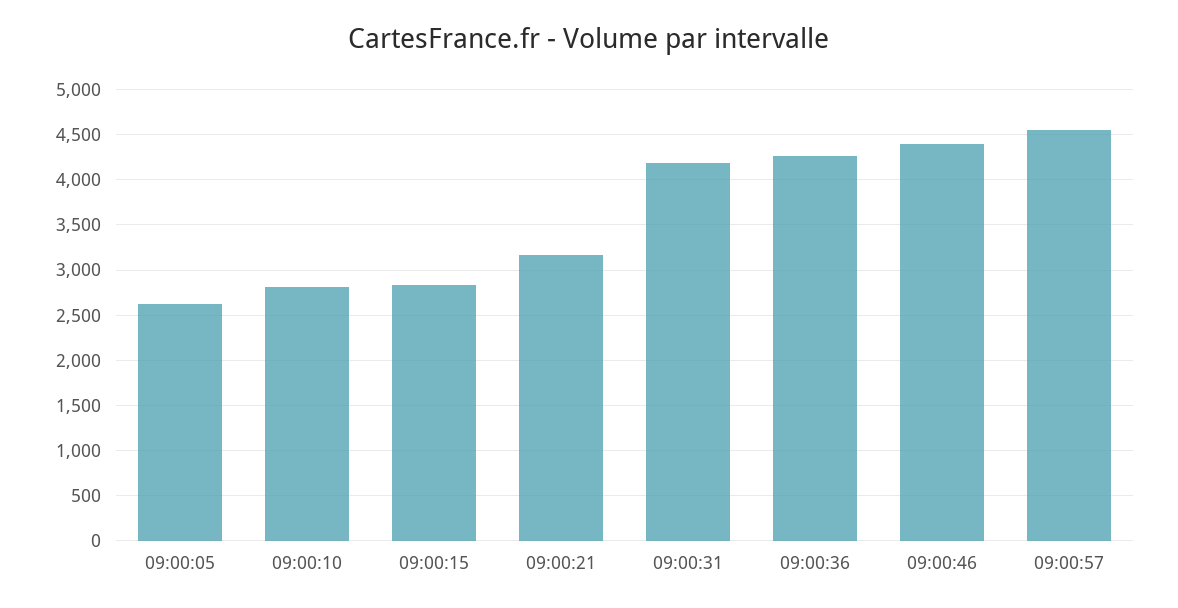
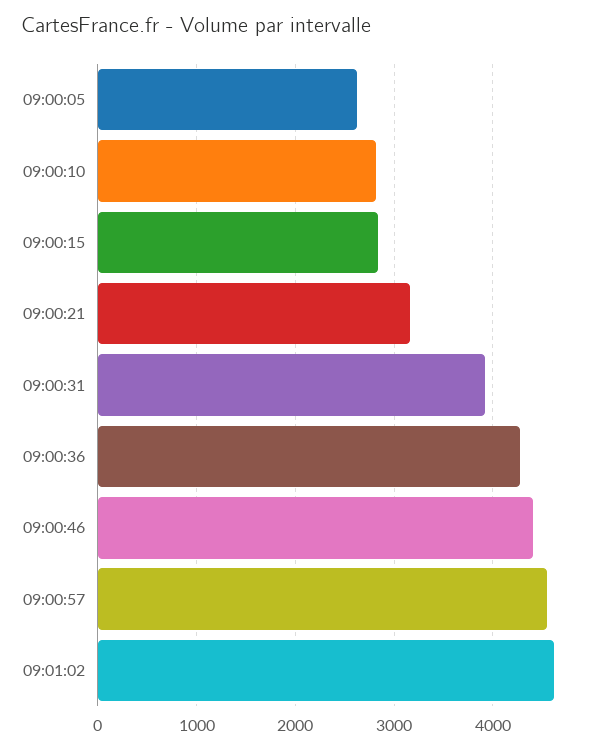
09:00:31: 4200 -> 3900
09:01:02: none -> 4600

